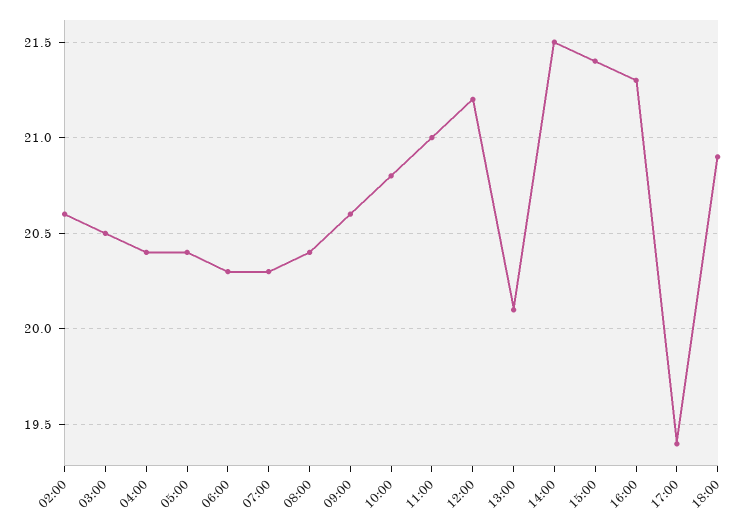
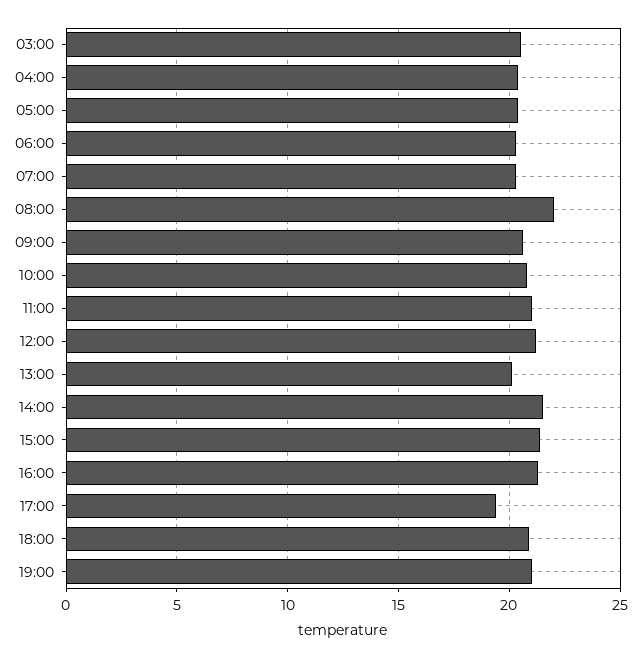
02:00: 20.6 -> none
08:00: 20.4 -> 22
19:00: none -> 21

